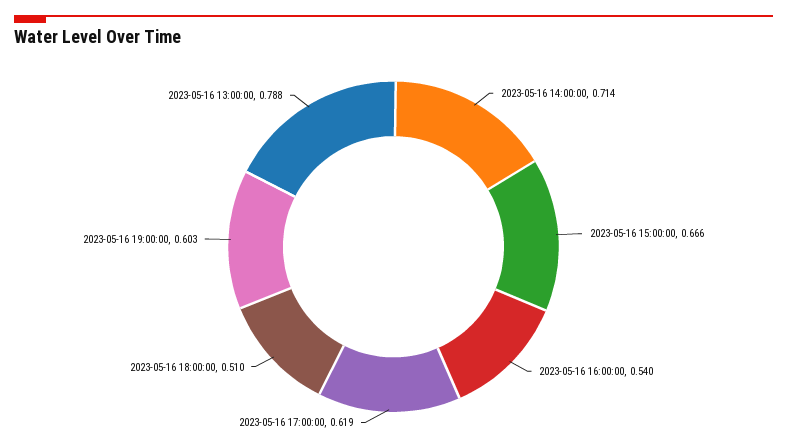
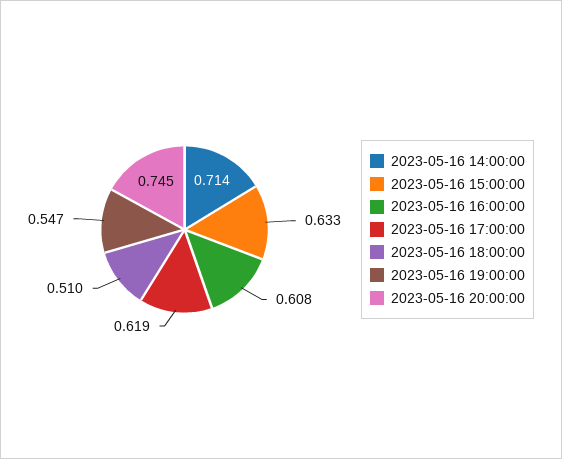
2023-05-16 15:00:00: 0.666 -> 0.633
2023-05-16 16:00:00: 0.54 -> 0.608
2023-05-16 19:00:00: 0.603 -> 0.547
2023-05-16 13:00:00: 0.788 -> none
2023-05-16 20:00:00: none -> 0.745

